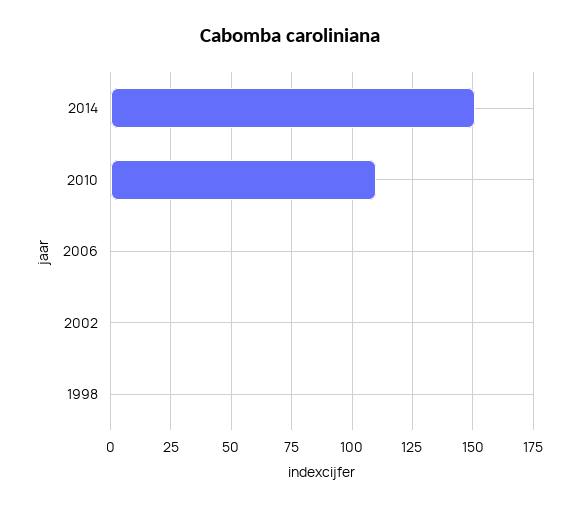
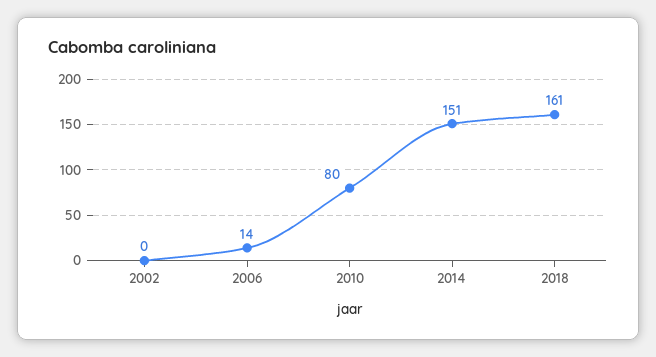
2010: 110 -> 80
2006: 0 -> 14
1998: 0 -> none
2018: none -> 161

